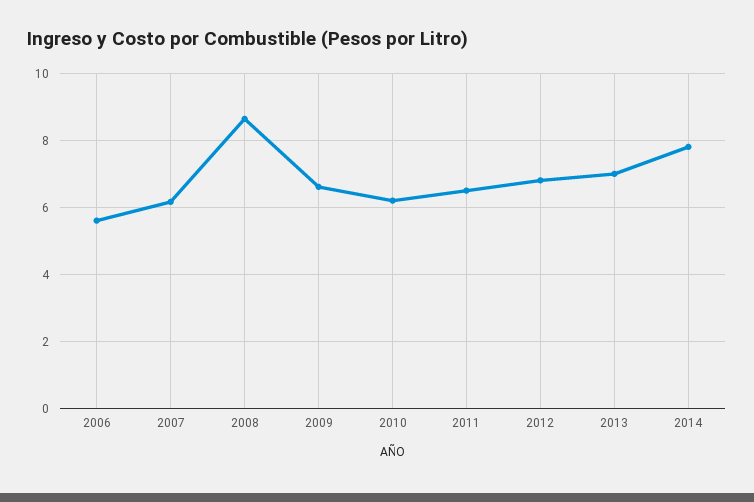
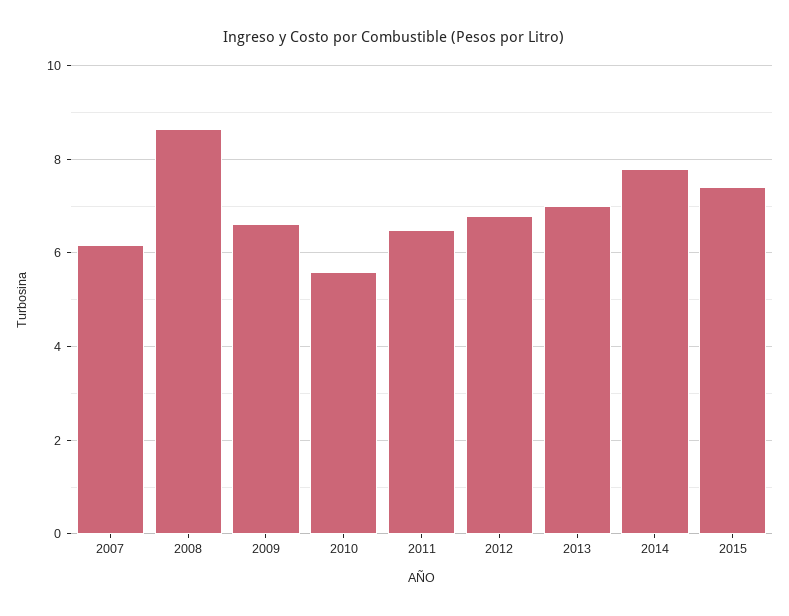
2006: 5.6 -> none
2010: 6.2 -> 5.6
2015: none -> 7.4

